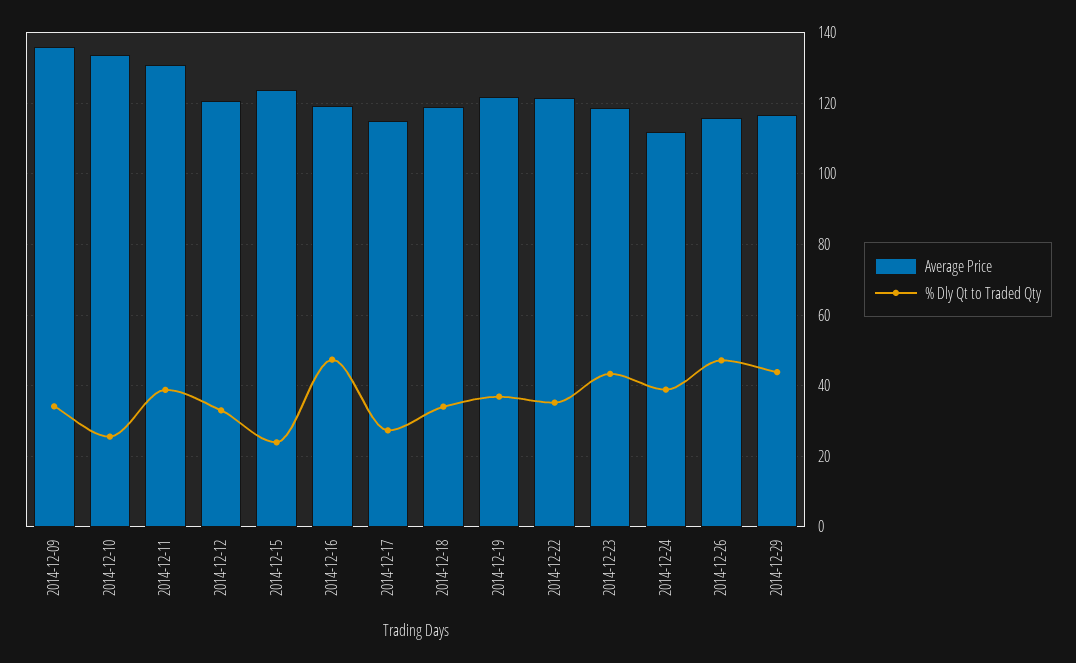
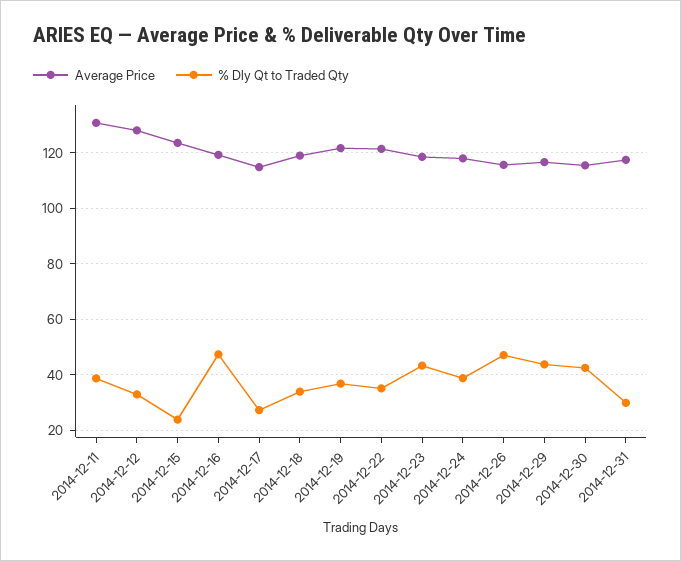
Average Price, 2014-12-09: 136 -> none
% Dly Qt to Traded Qty, 2014-12-09: 34 -> none
Average Price, 2014-12-10: 134 -> none
% Dly Qt to Traded Qty, 2014-12-10: 26 -> none
Average Price, 2014-12-12: 120 -> 127.5
Average Price, 2014-12-24: 112 -> 117.5
Average Price, 2014-12-30: none -> 115
% Dly Qt to Traded Qty, 2014-12-30: none -> 42.5
Average Price, 2014-12-31: none -> 117.5
% Dly Qt to Traded Qty, 2014-12-31: none -> 30

